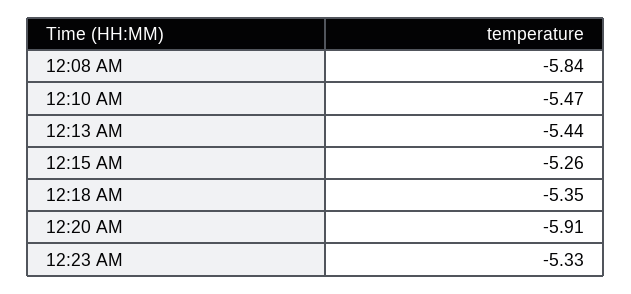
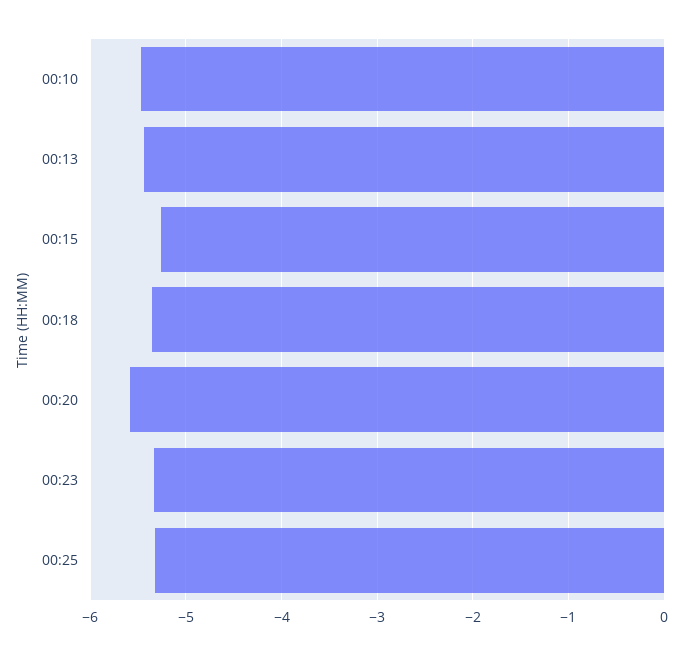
12:08 AM: -5.84 -> none
12:20 AM: -5.91 -> -5.6
00:25: none -> -5.3

